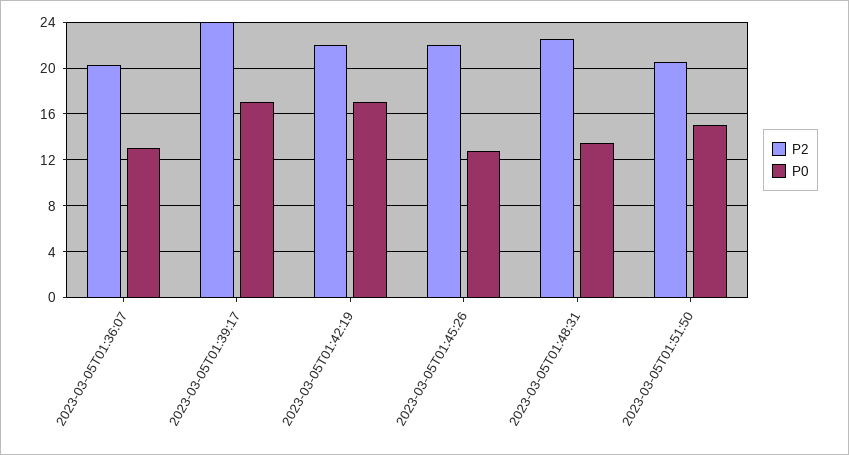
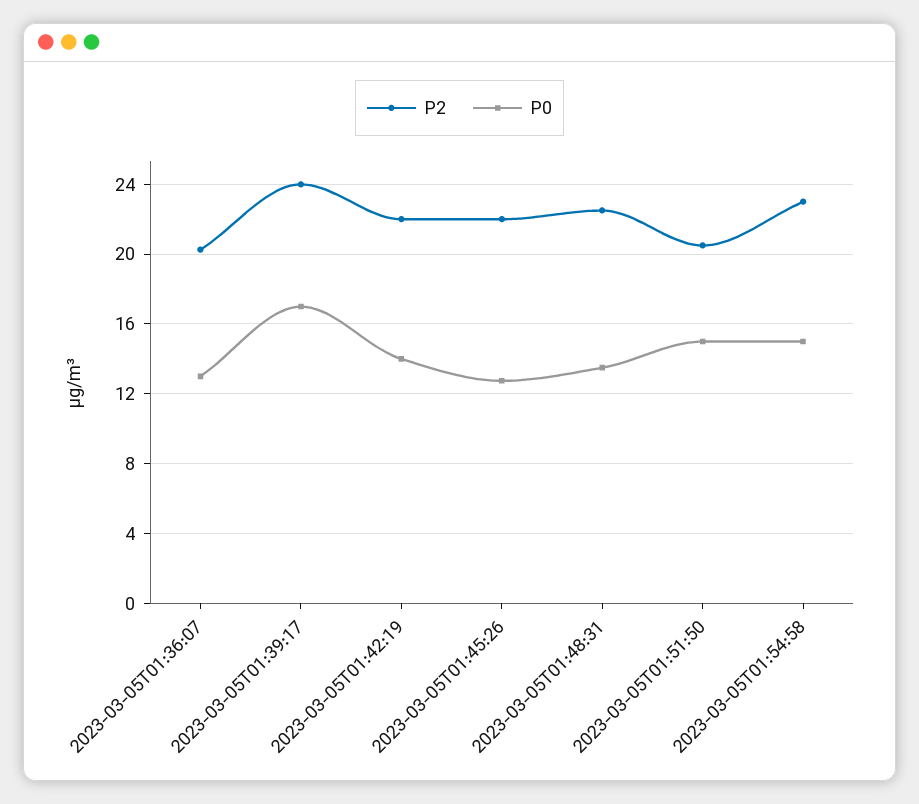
P0, 2023-03-05T01:42:19: 17 -> 14
P2, 2023-03-05T01:54:58: none -> 23
P0, 2023-03-05T01:54:58: none -> 15

